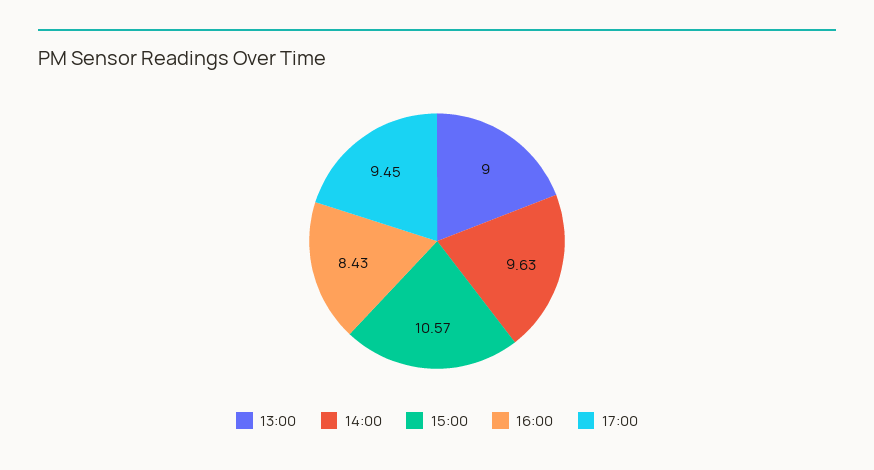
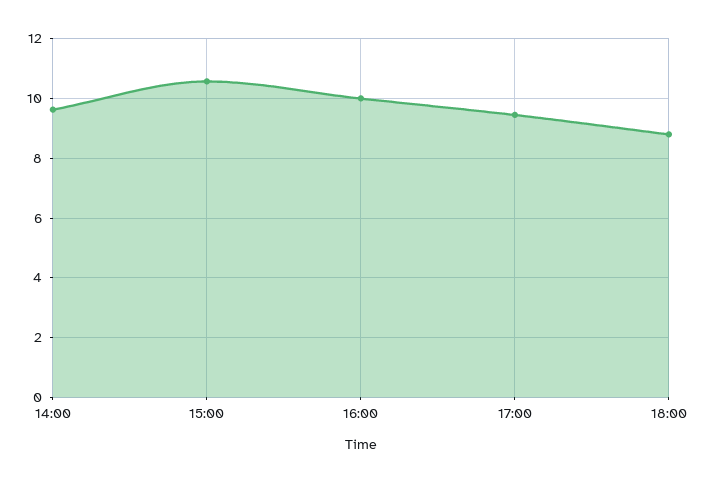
13:00: 9 -> none
16:00: 8.43 -> 10
18:00: none -> 8.75

